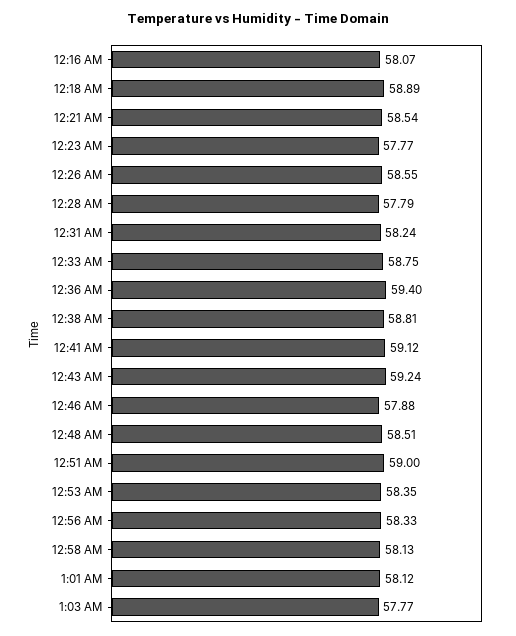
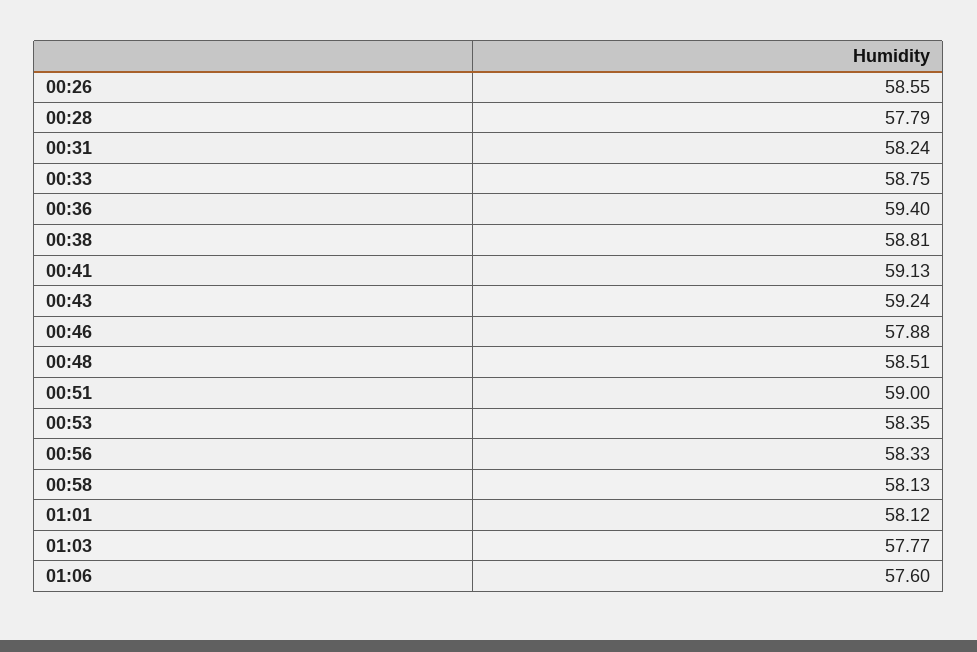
12:16 AM: 58.07 -> none
12:18 AM: 58.89 -> none
12:21 AM: 58.54 -> none
12:23 AM: 57.77 -> none
12:41 AM: 59.12 -> 59.13
01:06: none -> 57.6

